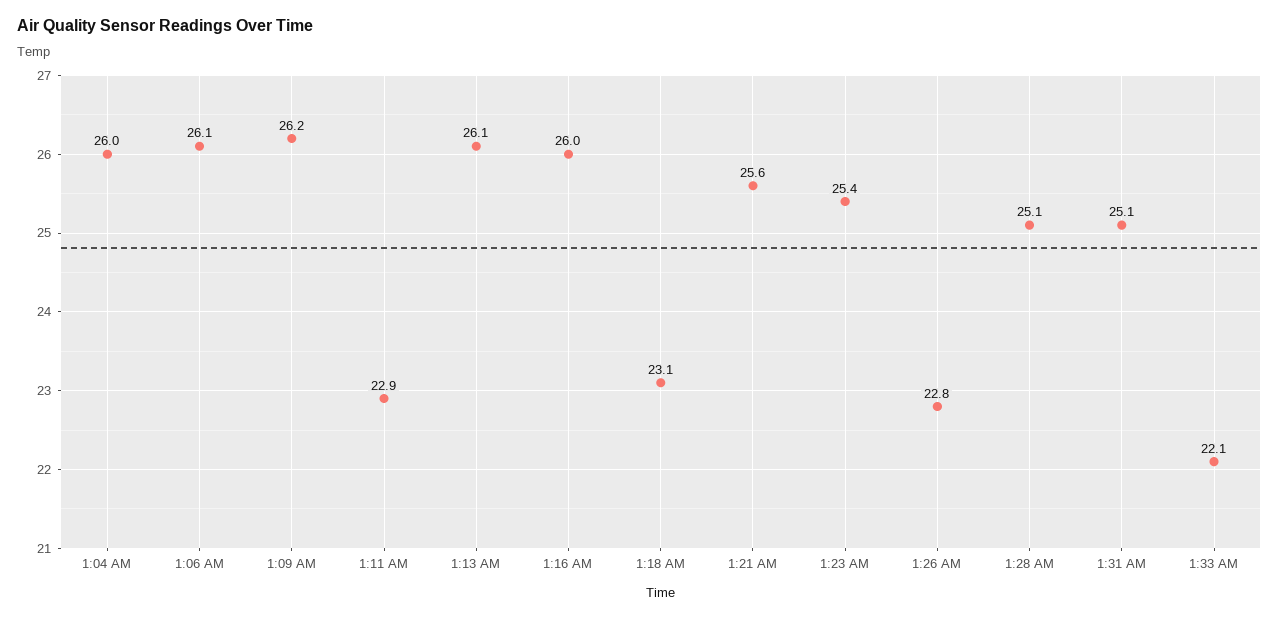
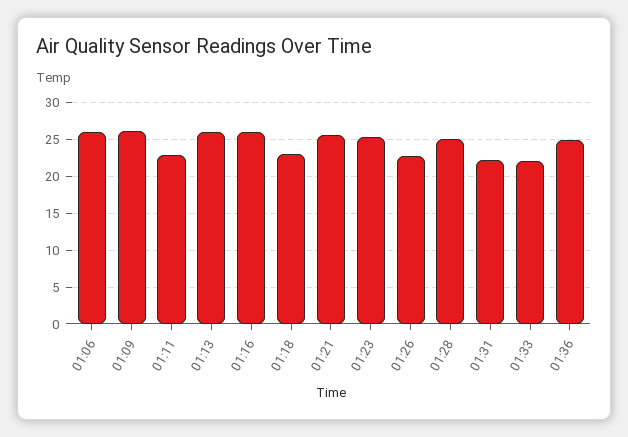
1:04 AM: 26 -> none
1:31 AM: 25.1 -> 22
01:36: none -> 25

